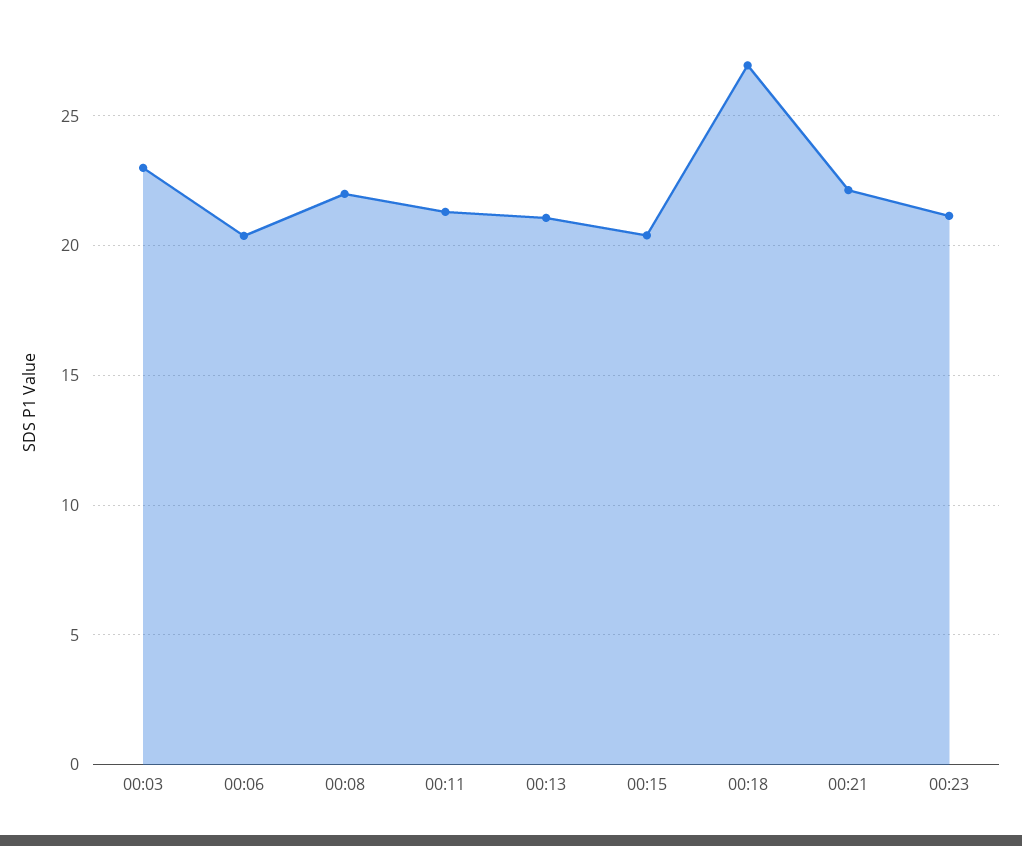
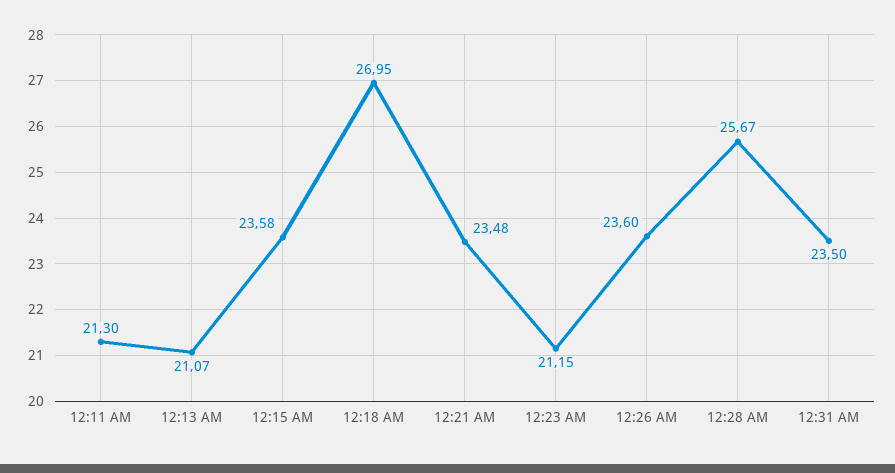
00:03: 23 -> none
00:06: 20.5 -> none
00:08: 22 -> none
00:15: 20.5 -> 23.58
00:21: 22 -> 23.48
12:26 AM: none -> 23.6
12:28 AM: none -> 25.67
12:31 AM: none -> 23.5

